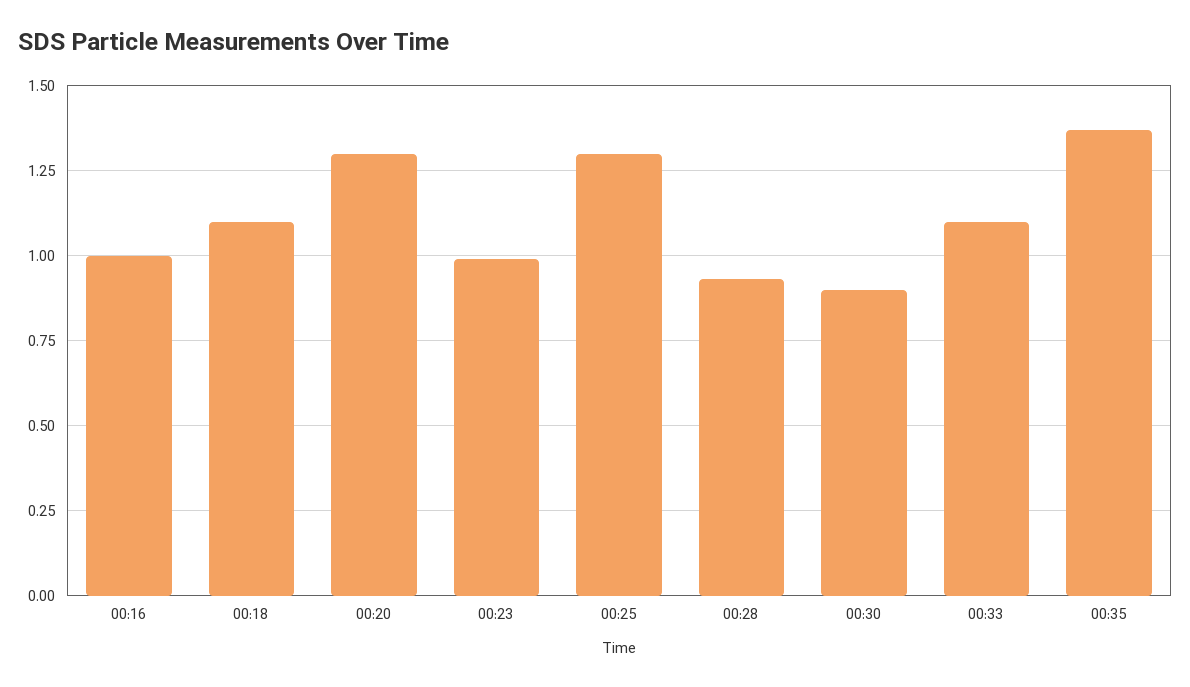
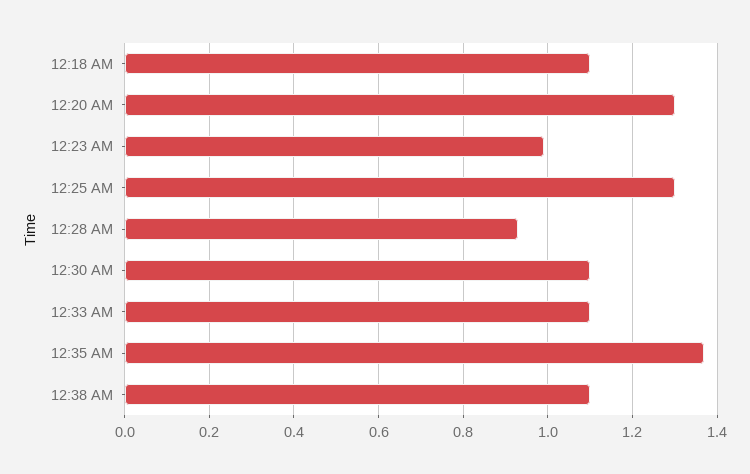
00:16: 1 -> none
00:30: 0.9 -> 1.1
12:38 AM: none -> 1.1

